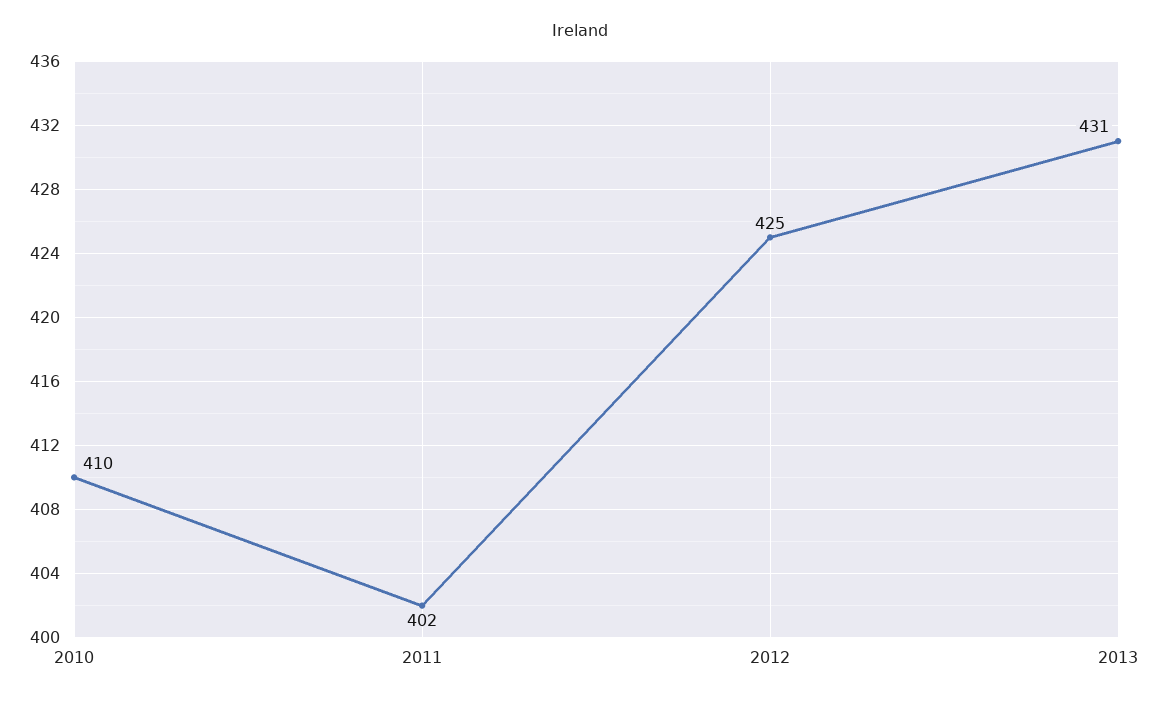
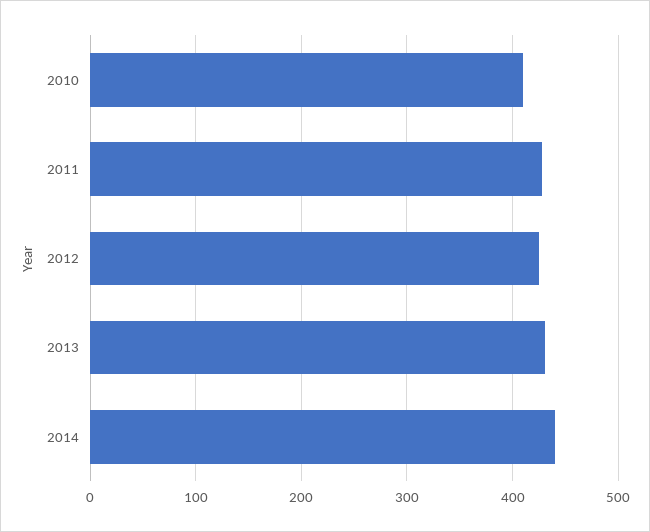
2011: 402 -> 430
2014: none -> 440

